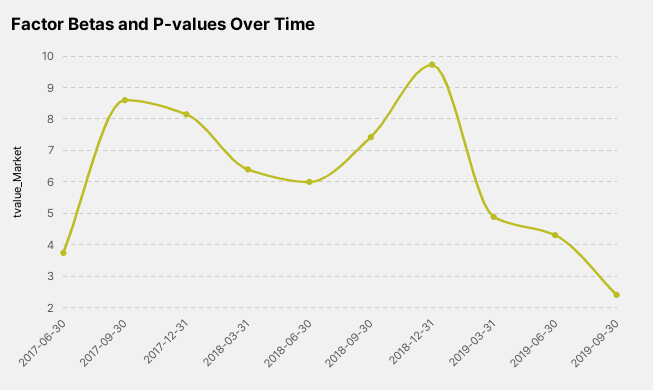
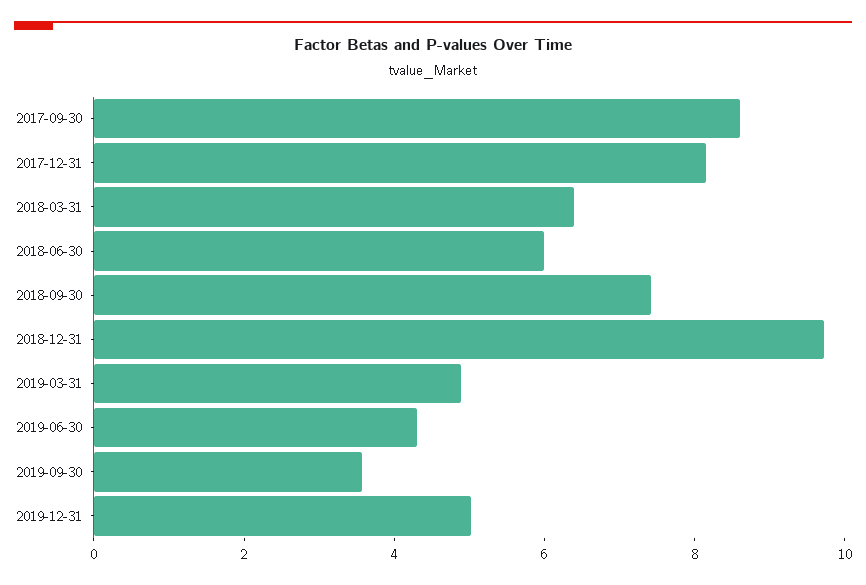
2017-06-30: 3.8 -> none
2019-09-30: 2.4 -> 3.5
2019-12-31: none -> 5

